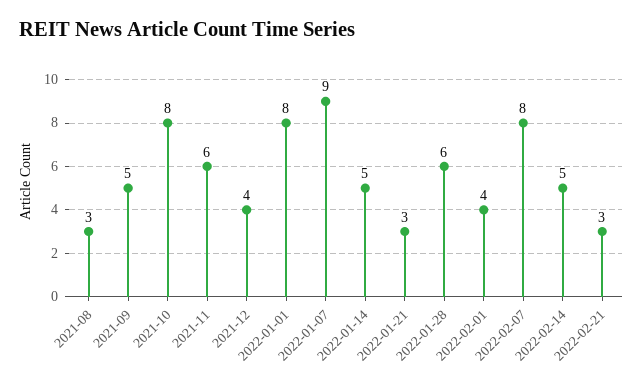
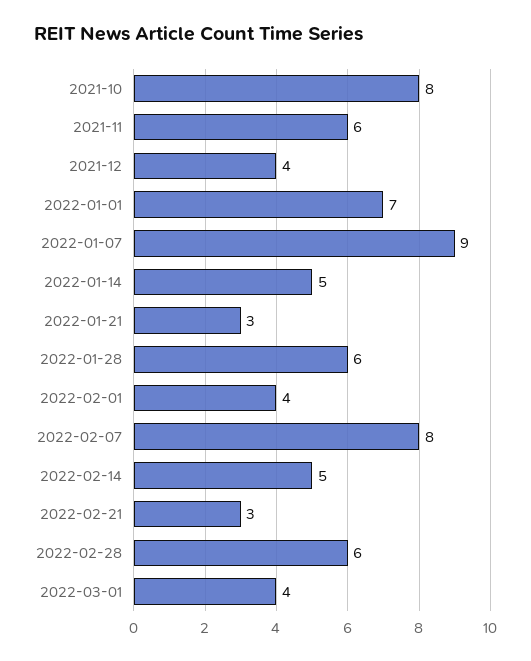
2021-08: 3 -> none
2021-09: 5 -> none
2022-01-01: 8 -> 7
2022-02-28: none -> 6
2022-03-01: none -> 4

